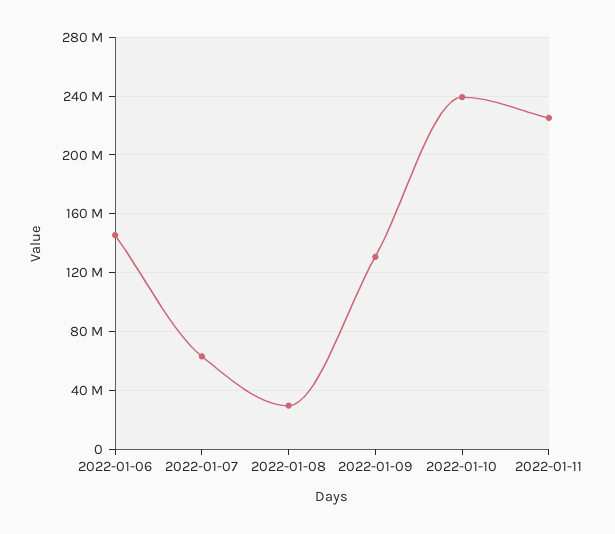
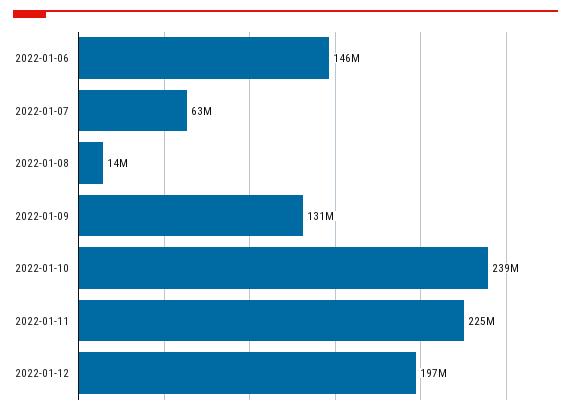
2022-01-08: 30000000 -> 14000000
2022-01-12: none -> 197000000

